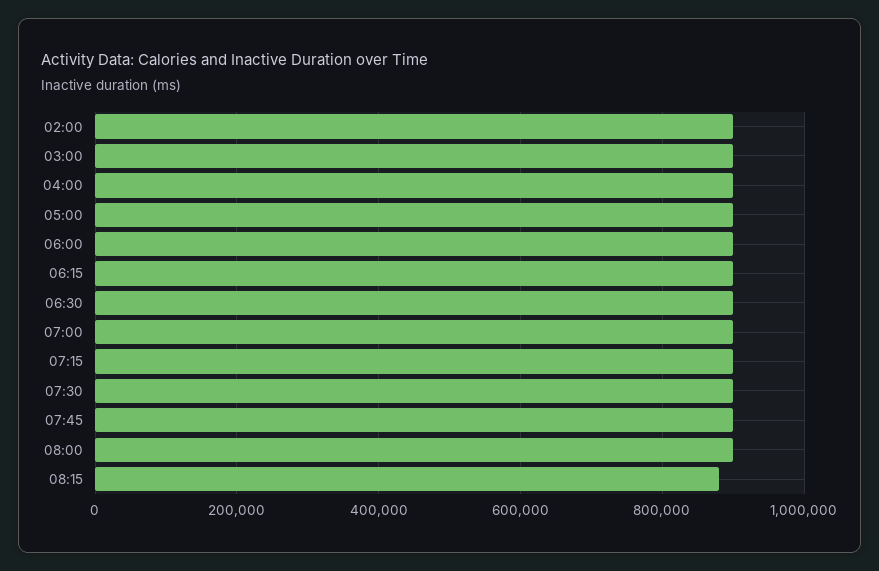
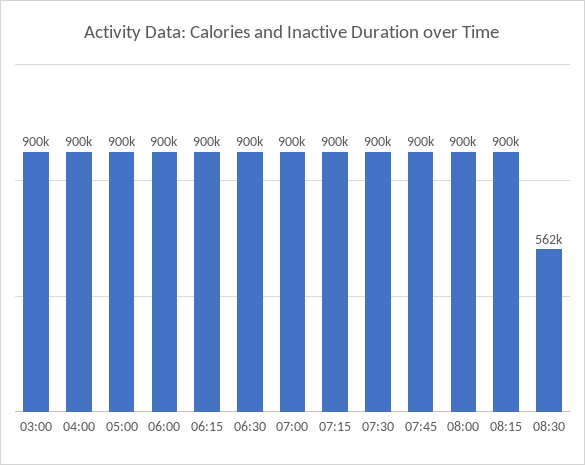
02:00: 900000 -> none
08:15: 880000 -> 900000
08:30: none -> 562000

